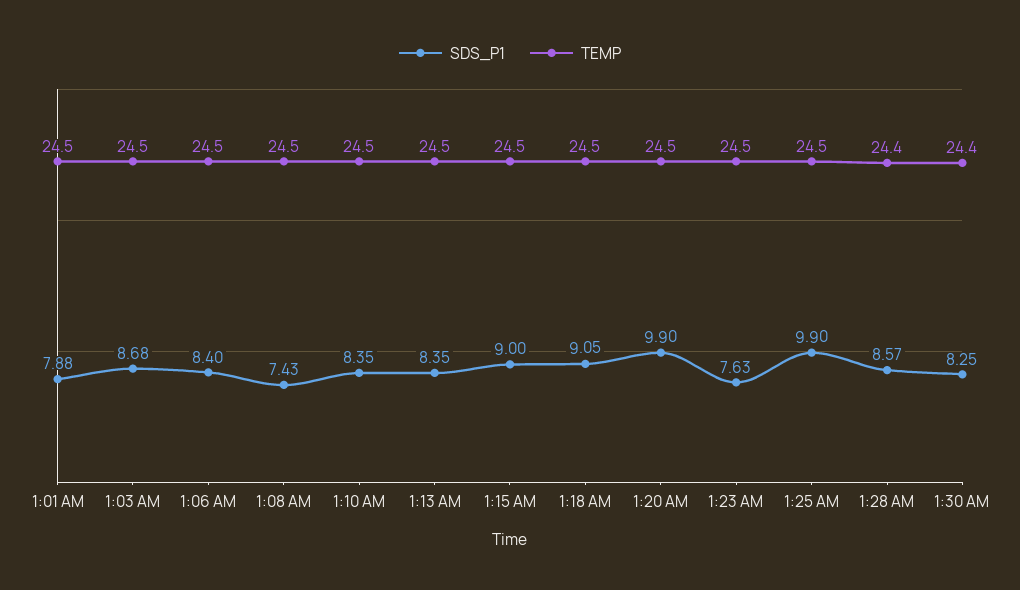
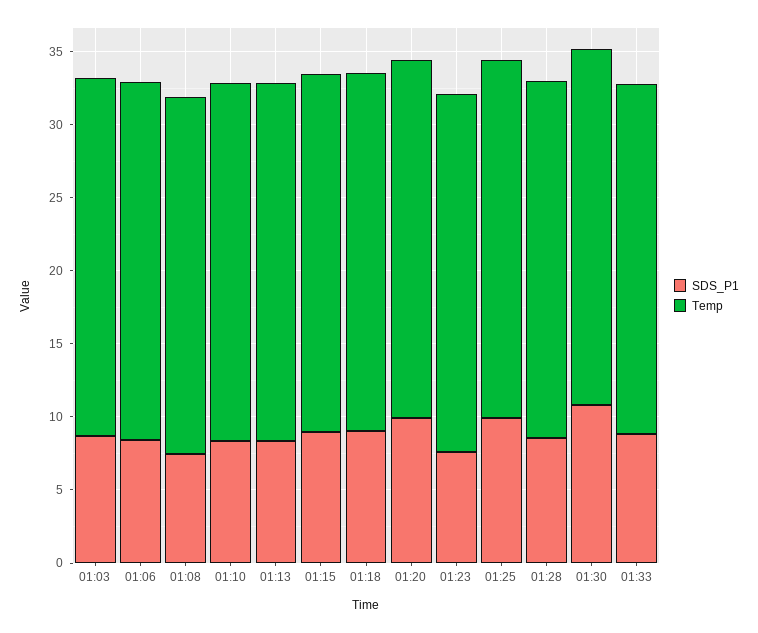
SDS_P1, 1:01 AM: 7.88 -> none
TEMP, 1:01 AM: 24.5 -> none
SDS_P1, 1:30 AM: 8.25 -> 11
SDS_P1, 01:33: none -> 9
TEMP, 01:33: none -> 24

